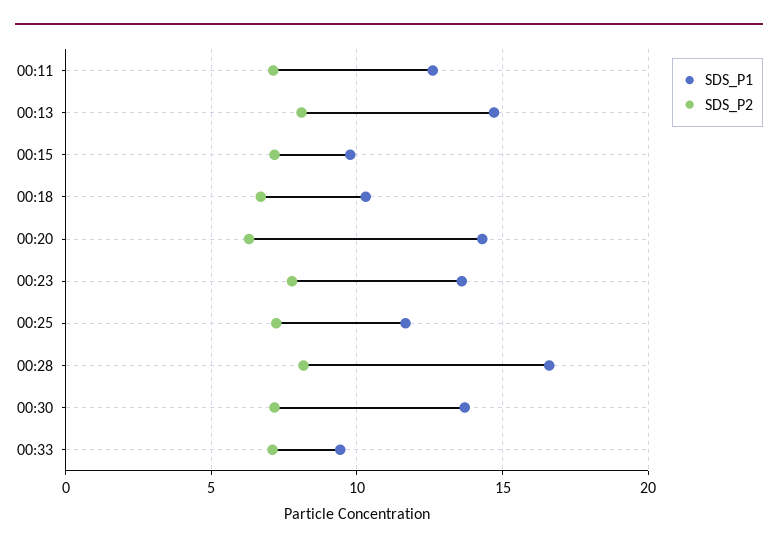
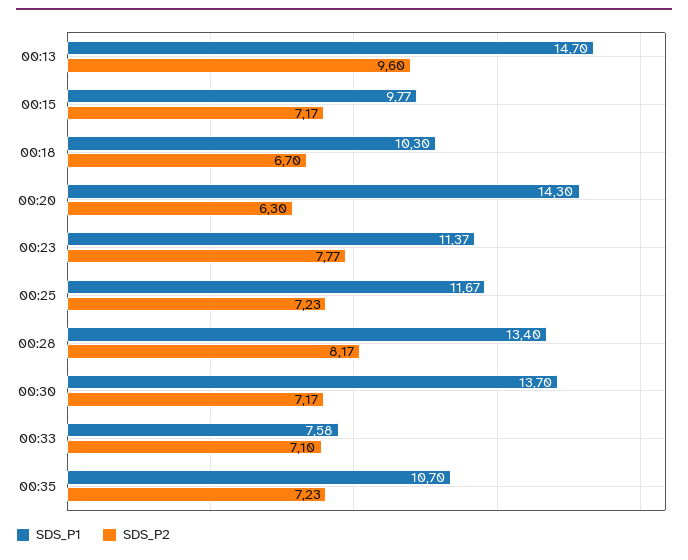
SDS_P1, 00:11: 12.5 -> none
SDS_P2, 00:11: 7 -> none
SDS_P2, 00:13: 8 -> 9.6
SDS_P1, 00:23: 13.5 -> 11.37
SDS_P1, 00:28: 16.5 -> 13.4
SDS_P1, 00:33: 9.5 -> 7.58
SDS_P1, 00:35: none -> 10.7
SDS_P2, 00:35: none -> 7.23

